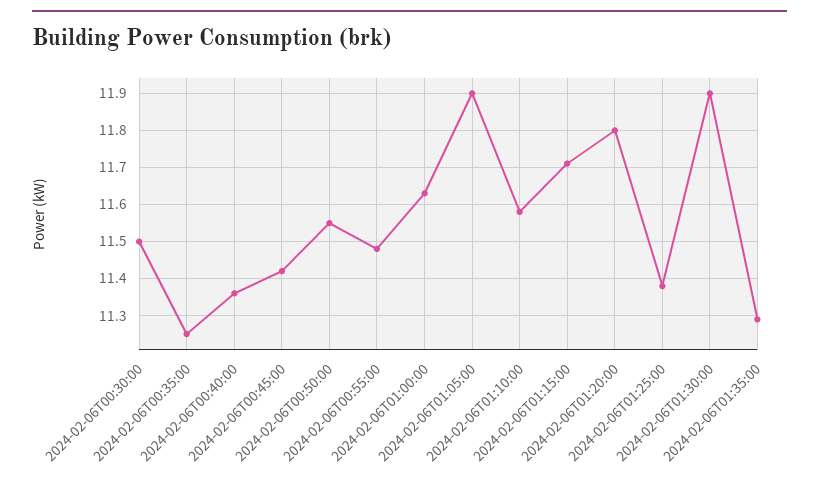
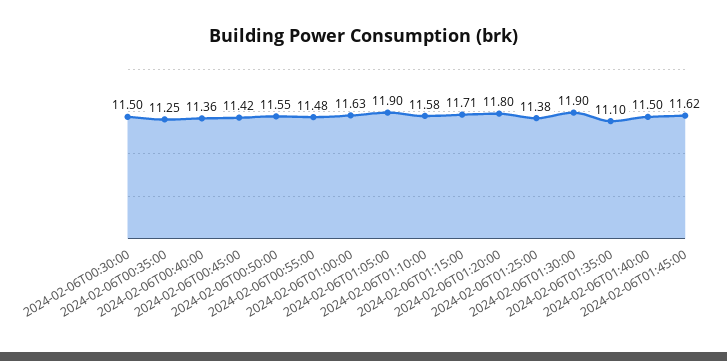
2024-02-06T01:35:00: 11.3 -> 11.1
2024-02-06T01:40:00: none -> 11.5
2024-02-06T01:45:00: none -> 11.62

